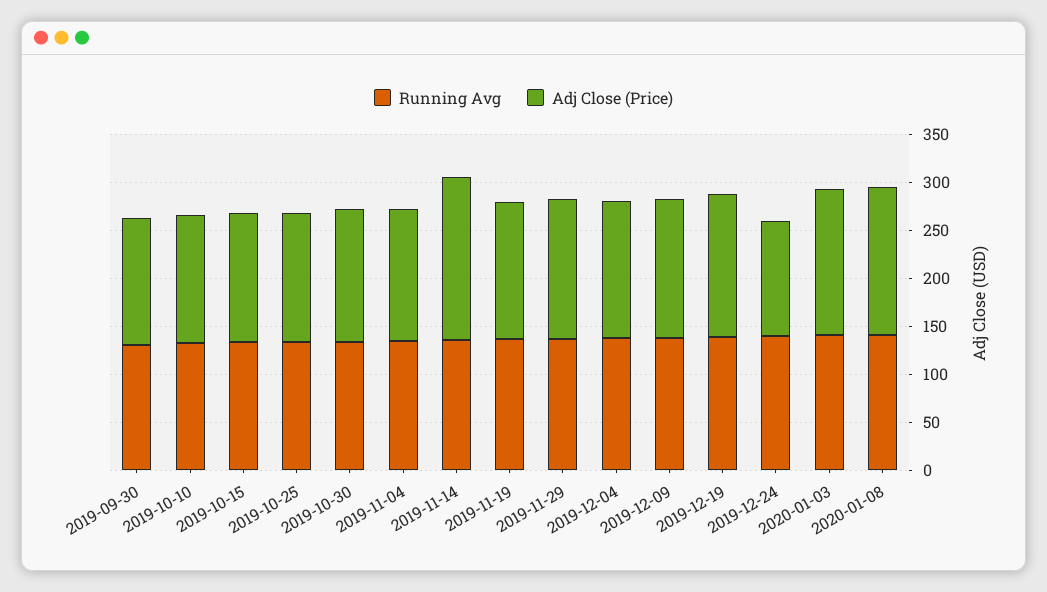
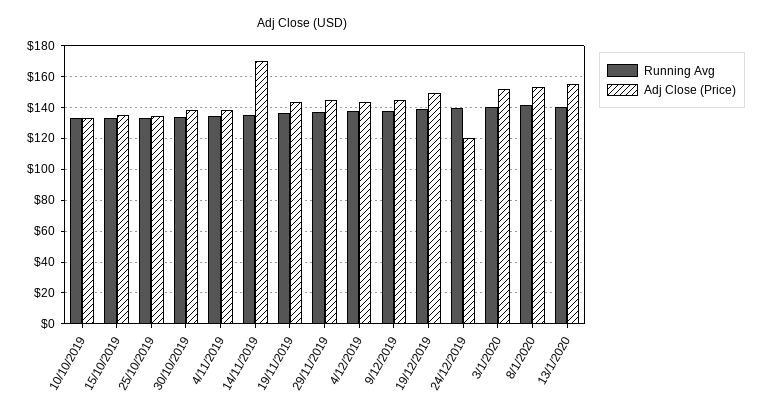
Running Avg, 2019-09-30: 130 -> none
Adj Close (Price), 2019-09-30: 130 -> none
Running Avg, 13/1/2020: none -> 140
Adj Close (Price), 13/1/2020: none -> 155

